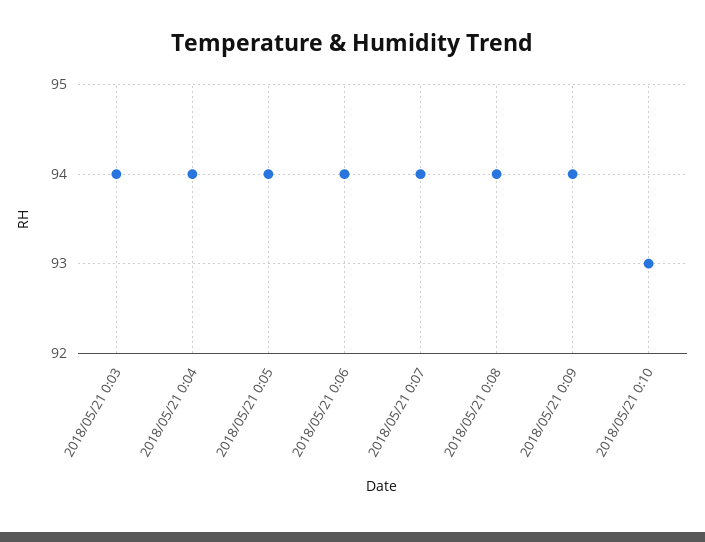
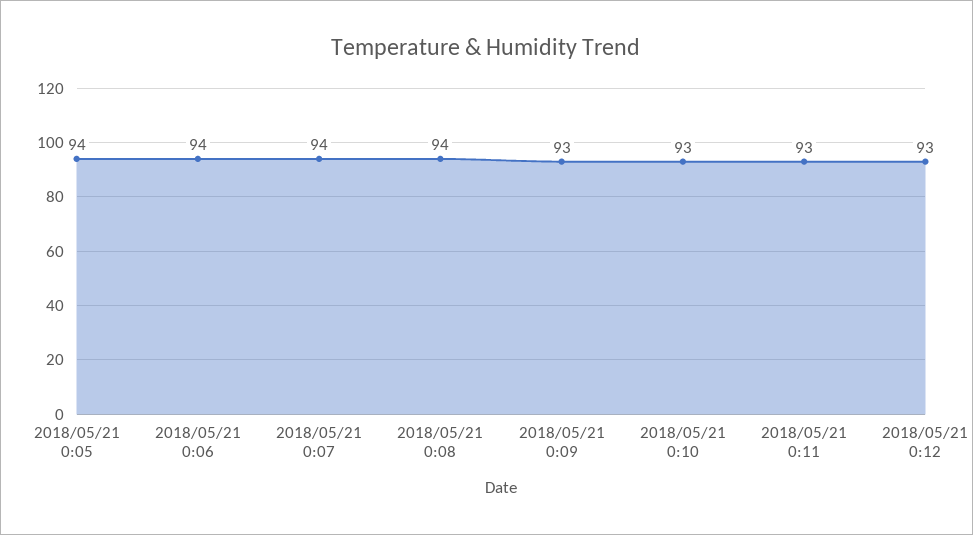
2018/05/21 0:03: 94 -> none
2018/05/21 0:04: 94 -> none
2018/05/21 0:09: 94 -> 93
2018/05/21 0:11: none -> 93
2018/05/21 0:12: none -> 93

